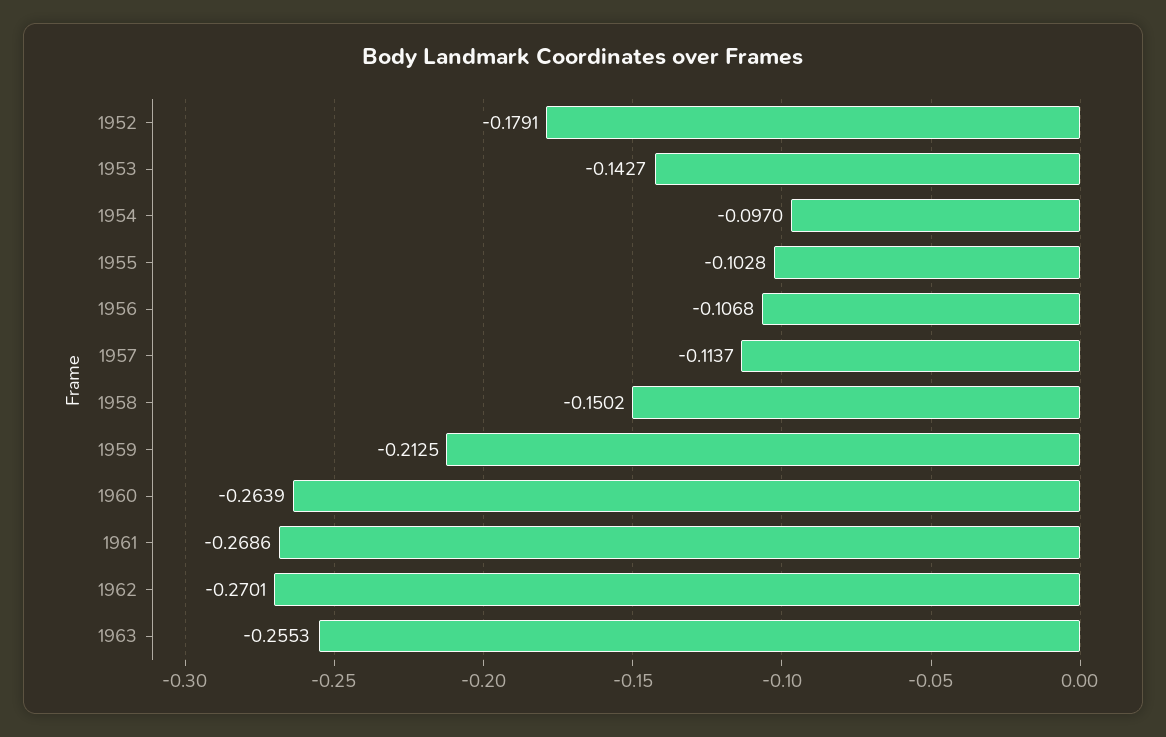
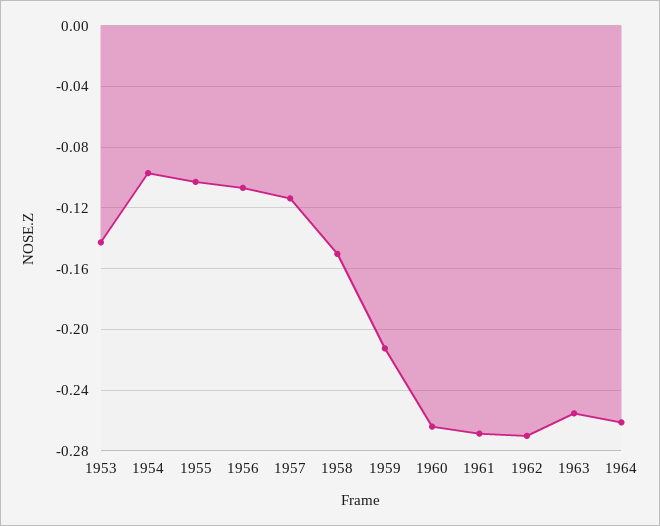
1952: -0.1791 -> none
1964: none -> -0.26

